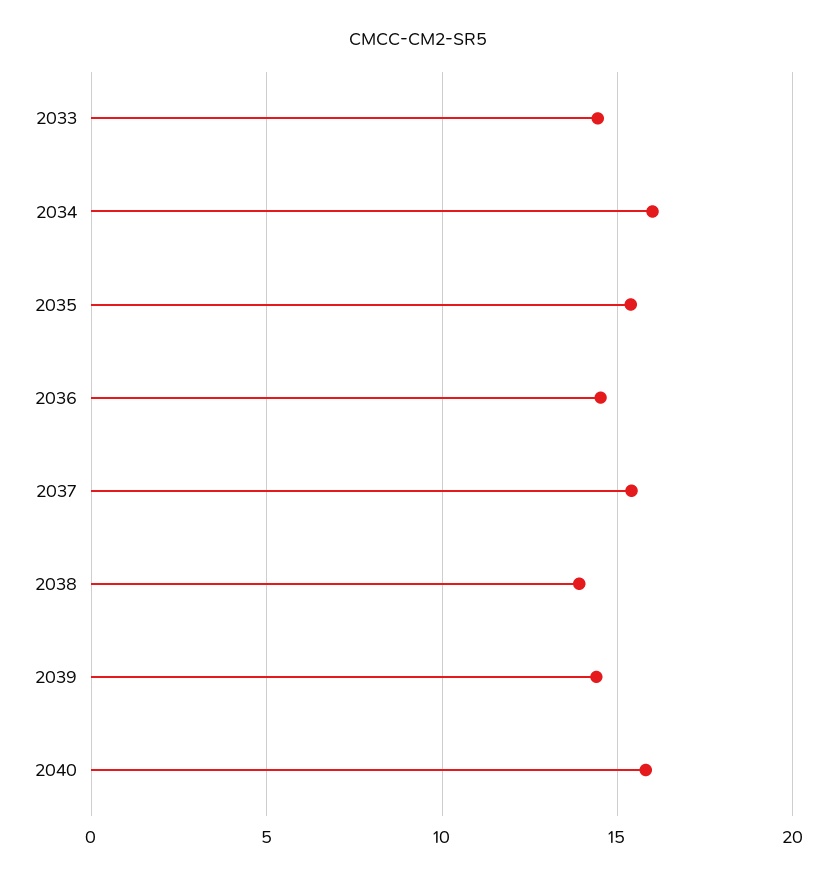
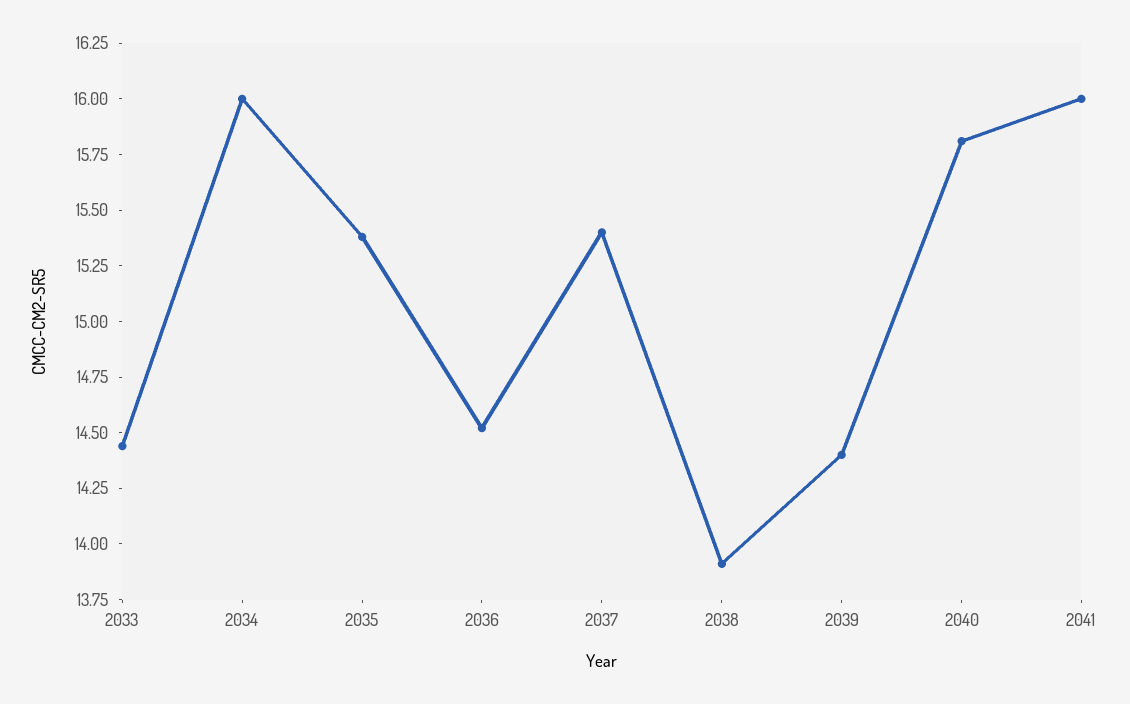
2041: none -> 16

